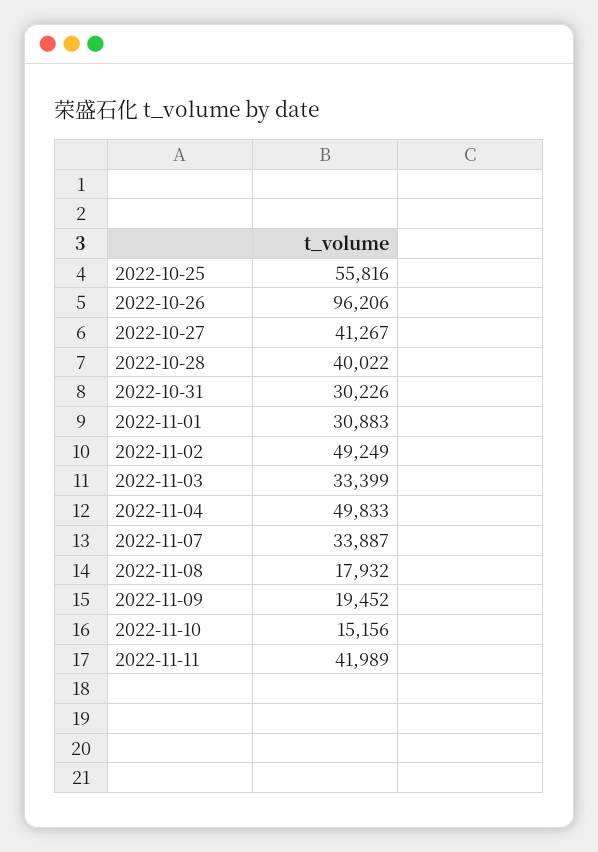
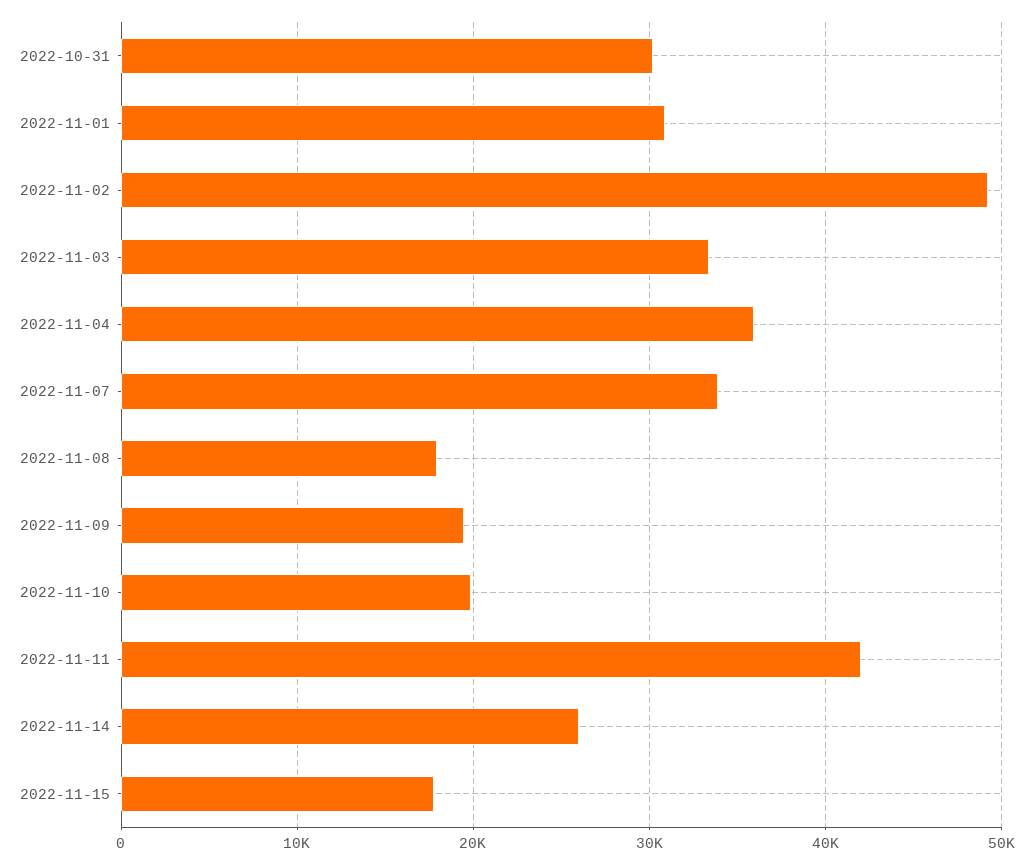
2022-10-25: 55816 -> none
2022-10-26: 96206 -> none
2022-10-27: 41267 -> none
2022-10-28: 40022 -> none
2022-11-04: 49833 -> 36000
2022-11-10: 15156 -> 20000
2022-11-14: none -> 26000
2022-11-15: none -> 18000

